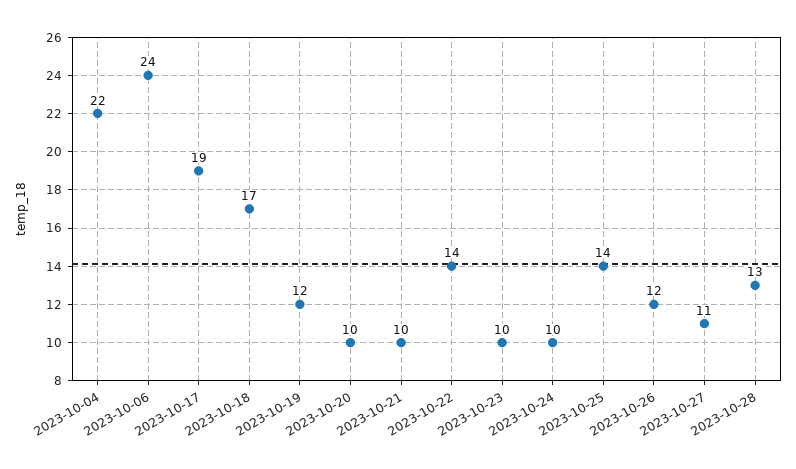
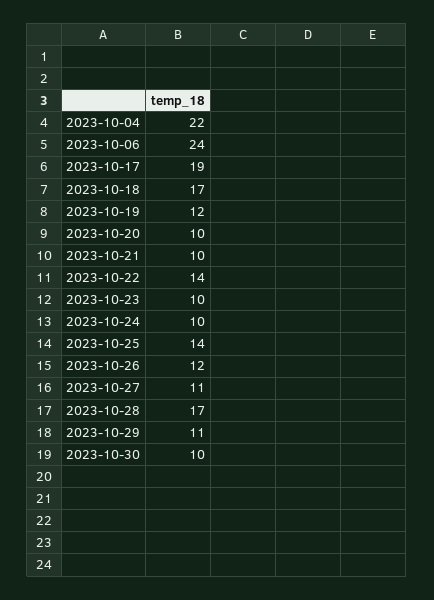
2023-10-28: 13 -> 17
2023-10-29: none -> 11
2023-10-30: none -> 10

